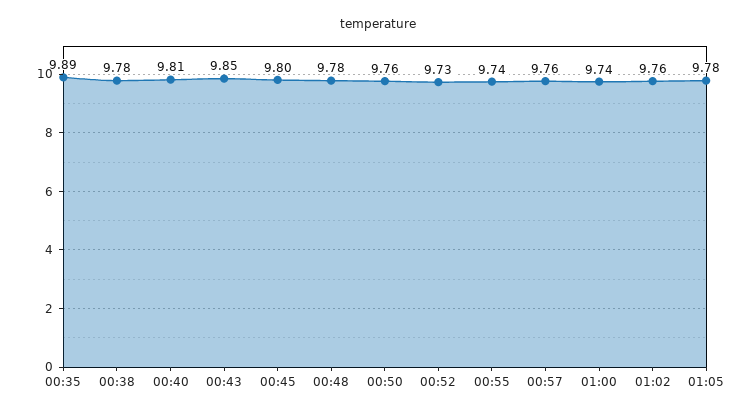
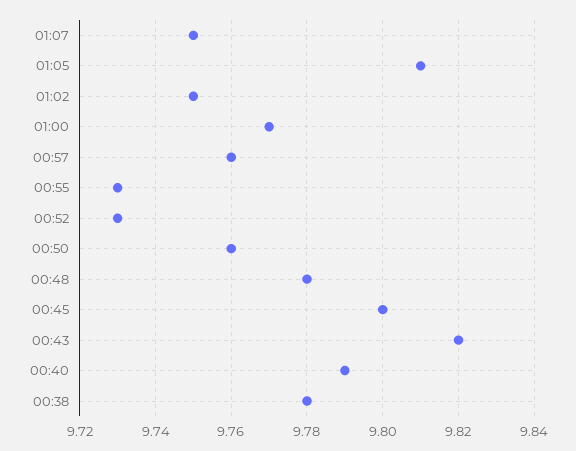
00:35: 9.89 -> none
00:40: 9.81 -> 9.79
00:43: 9.85 -> 9.82
00:55: 9.74 -> 9.73
01:00: 9.74 -> 9.77
01:02: 9.76 -> 9.75
01:05: 9.78 -> 9.81
01:07: none -> 9.75

